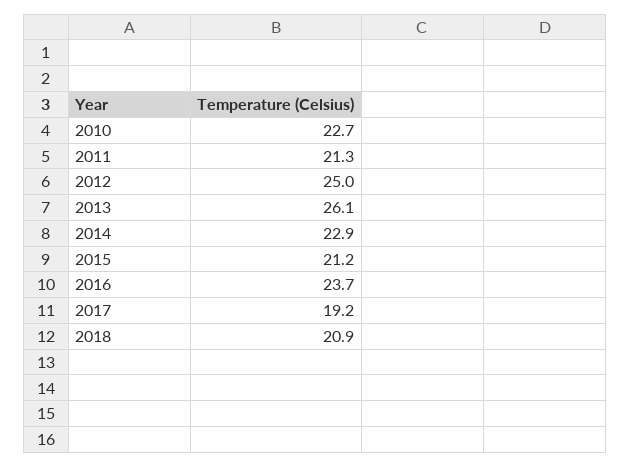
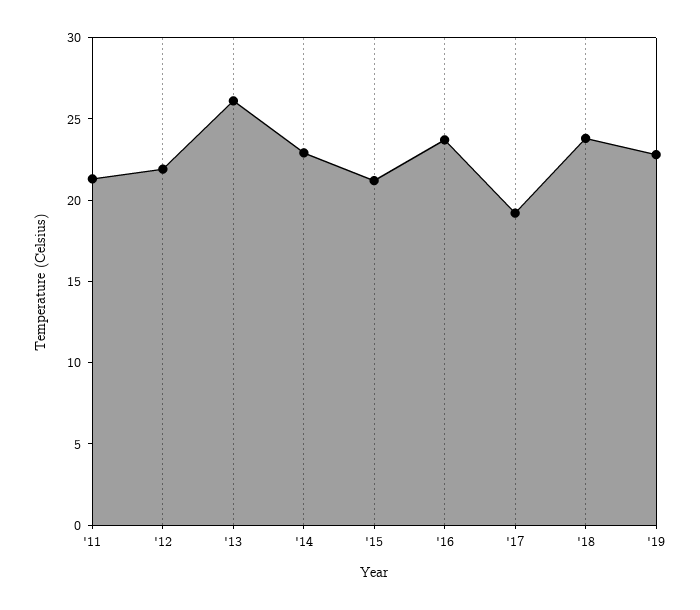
2010: 22.7 -> none
2012: 25 -> 22
2018: 20.9 -> 24
'19: none -> 23

